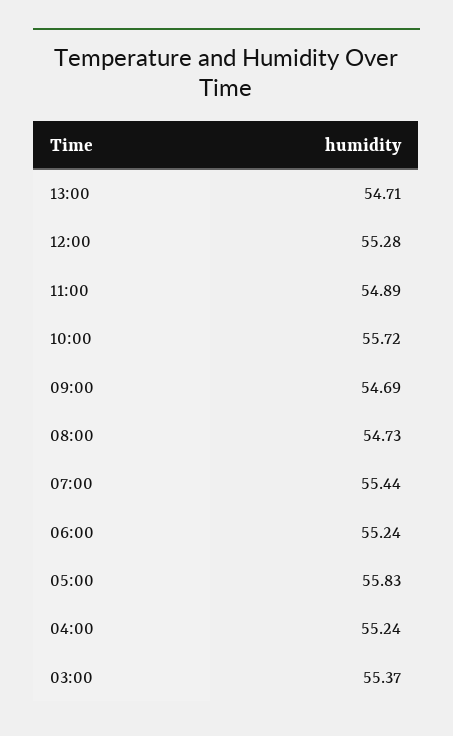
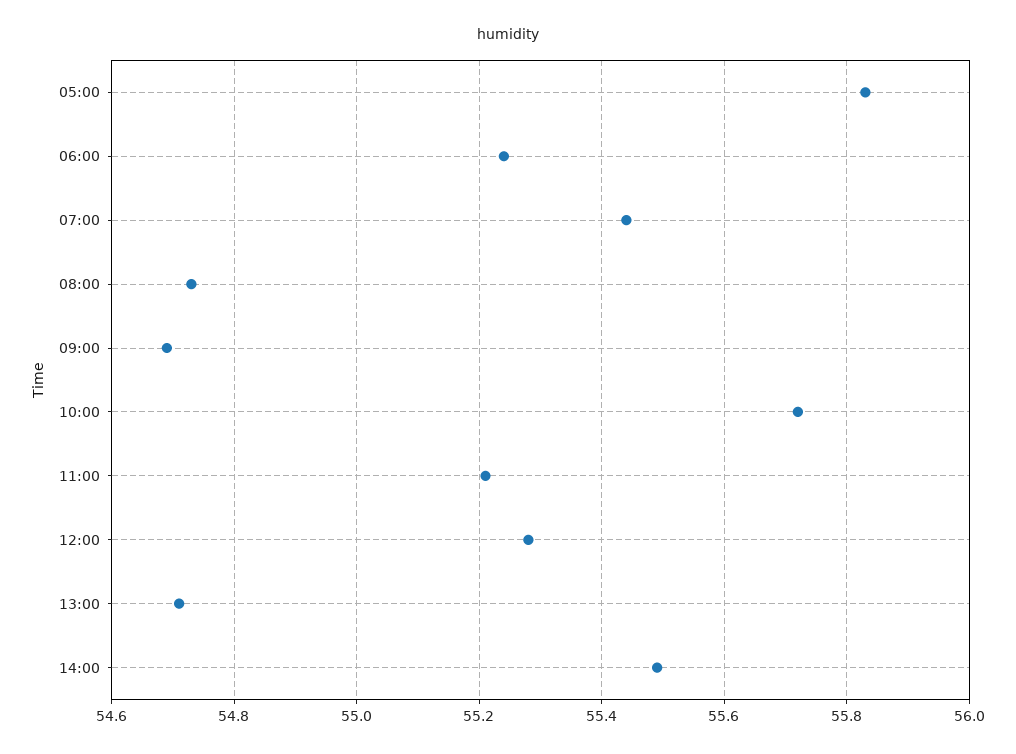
11:00: 54.89 -> 55.2
04:00: 55.24 -> none
03:00: 55.37 -> none
14:00: none -> 55.5

